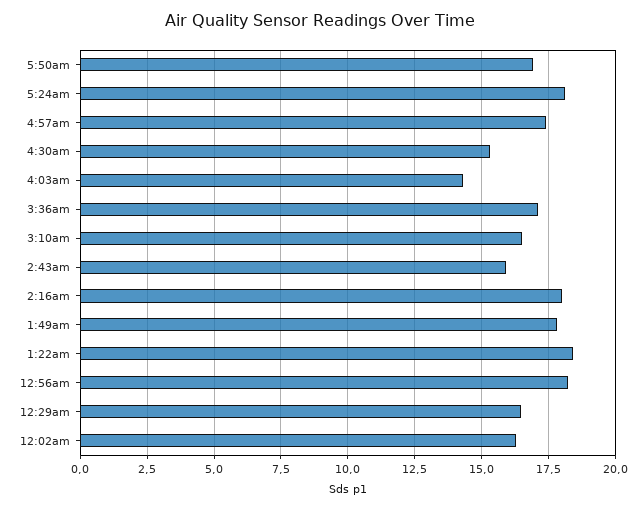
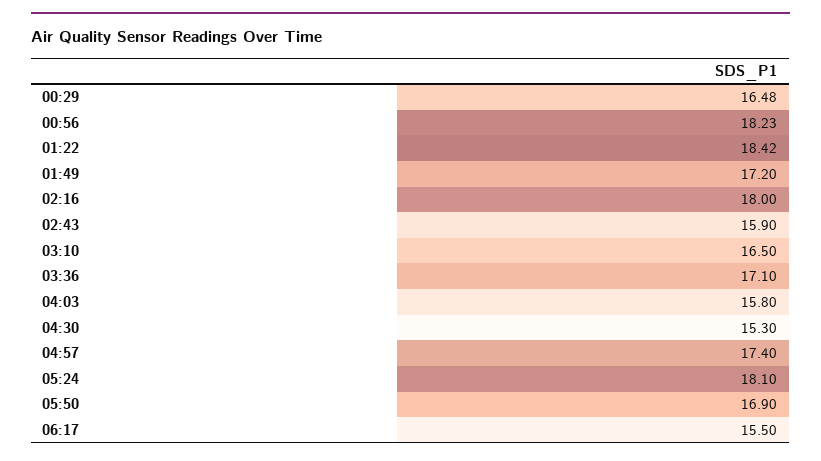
4:03am: 14.25 -> 15.8
1:49am: 17.75 -> 17.2
12:02am: 16.25 -> none
06:17: none -> 15.5

